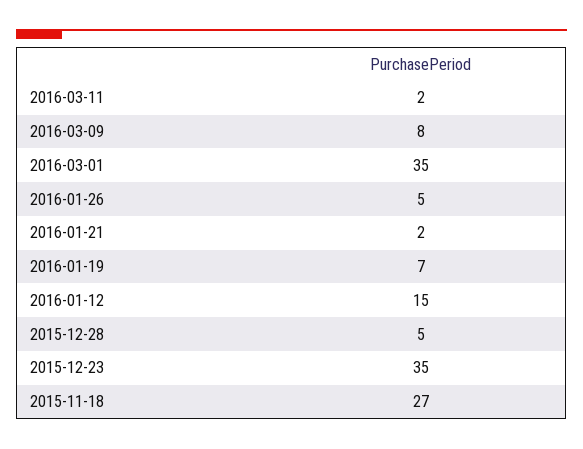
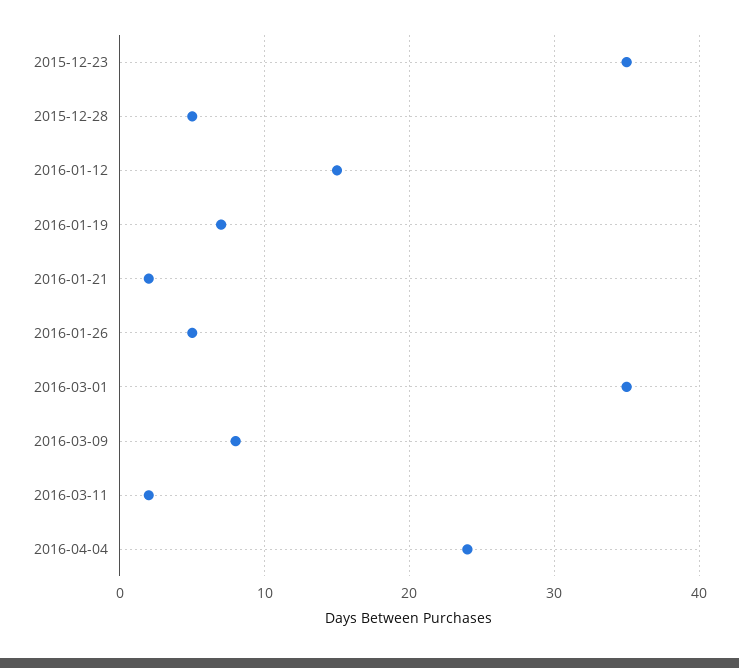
2015-11-18: 27 -> none
2016-04-04: none -> 24

